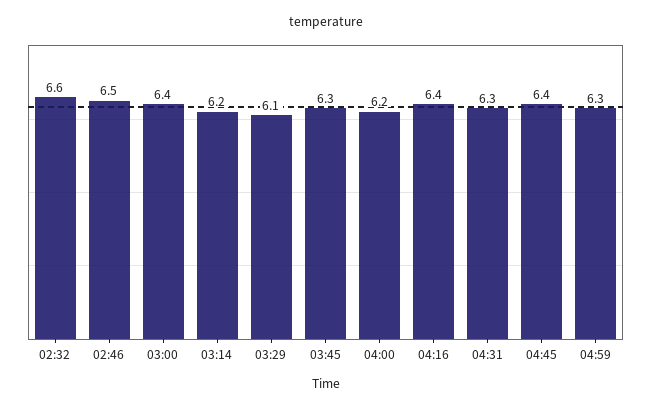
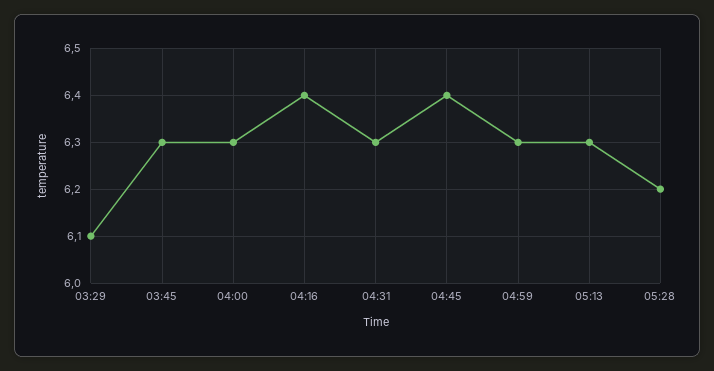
02:32: 6.6 -> none
02:46: 6.5 -> none
03:00: 6.4 -> none
03:14: 6.2 -> none
04:00: 6.2 -> 6.3
05:13: none -> 6.3
05:28: none -> 6.2

